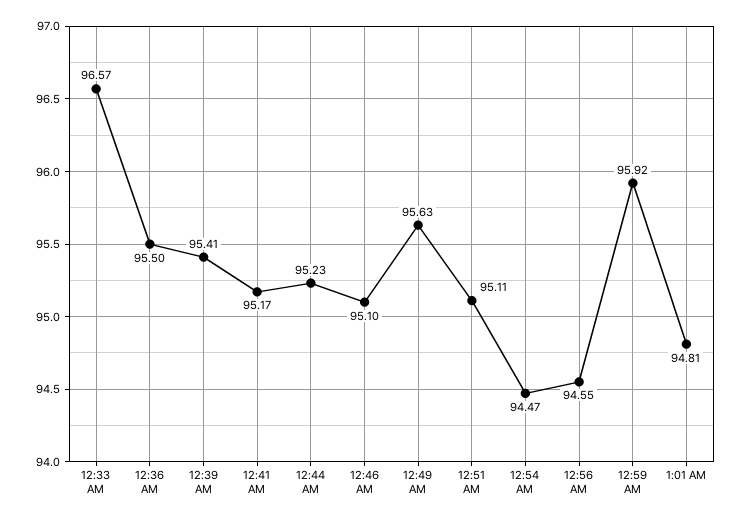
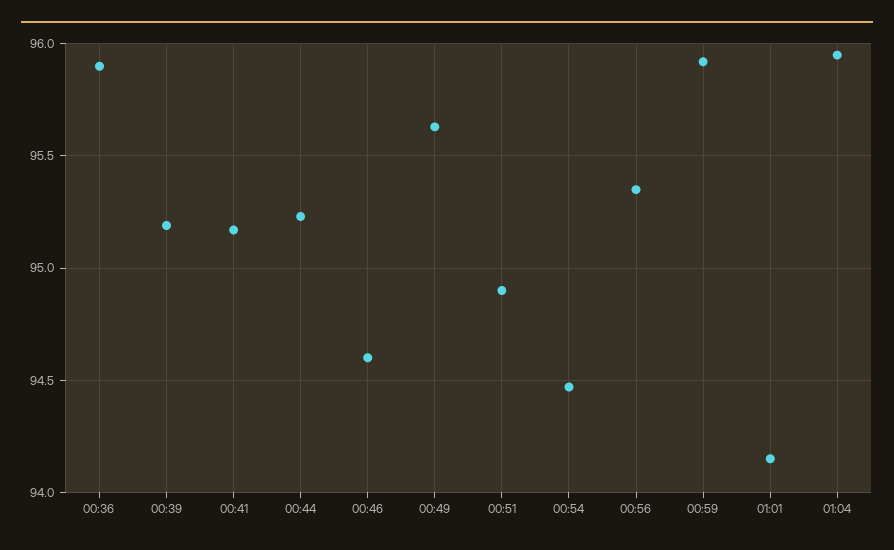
12:33 AM: 96.57 -> none
12:36 AM: 95.5 -> 95.9
12:39 AM: 95.41 -> 95.2
12:46 AM: 95.1 -> 94.6
12:51 AM: 95.11 -> 94.9
12:56 AM: 94.55 -> 95.35
1:01 AM: 94.81 -> 94.15
01:04: none -> 95.95

